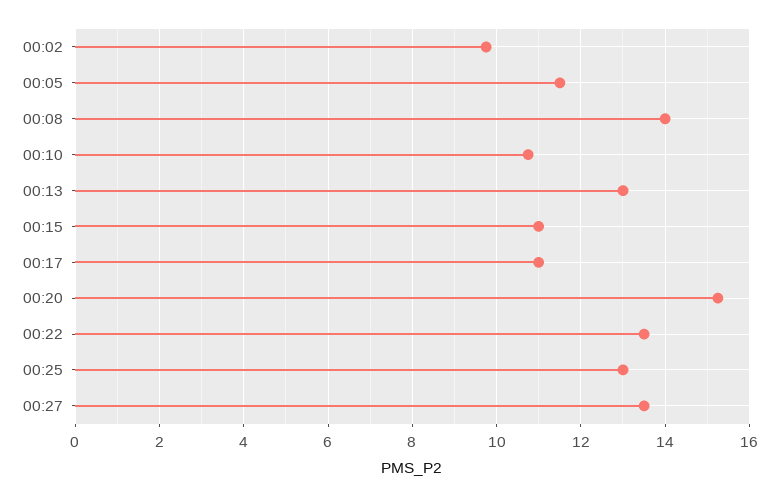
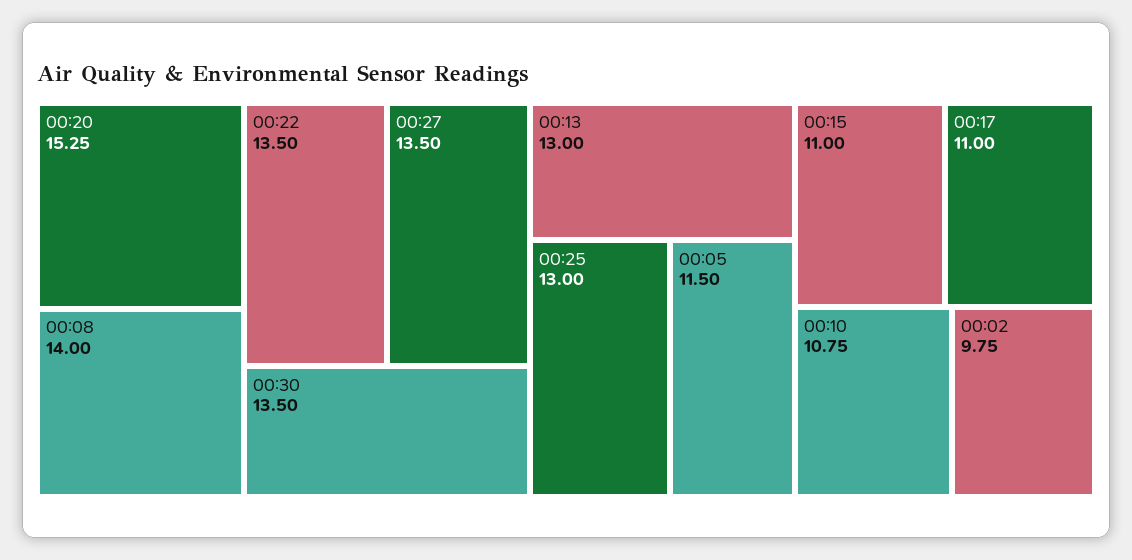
00:30: none -> 13.5

